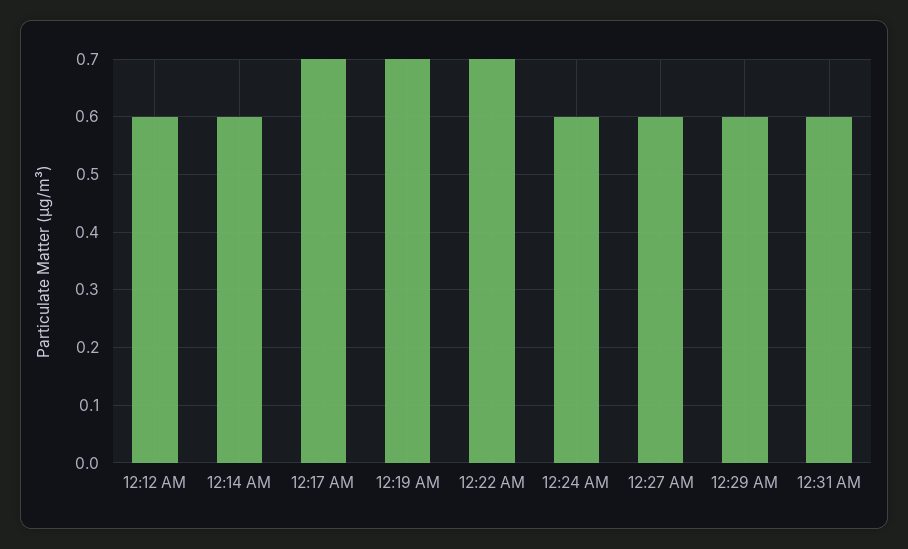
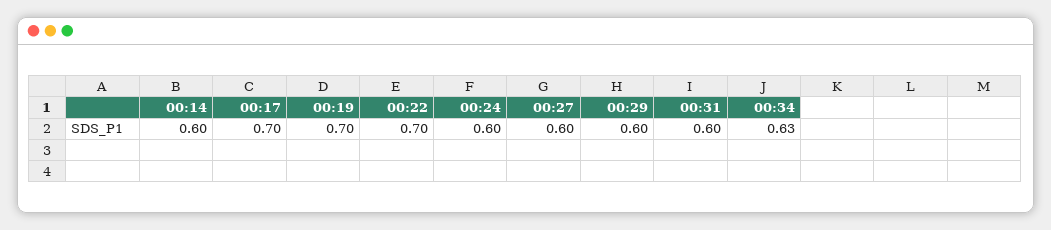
12:12 AM: 0.6 -> none
00:34: none -> 0.63

